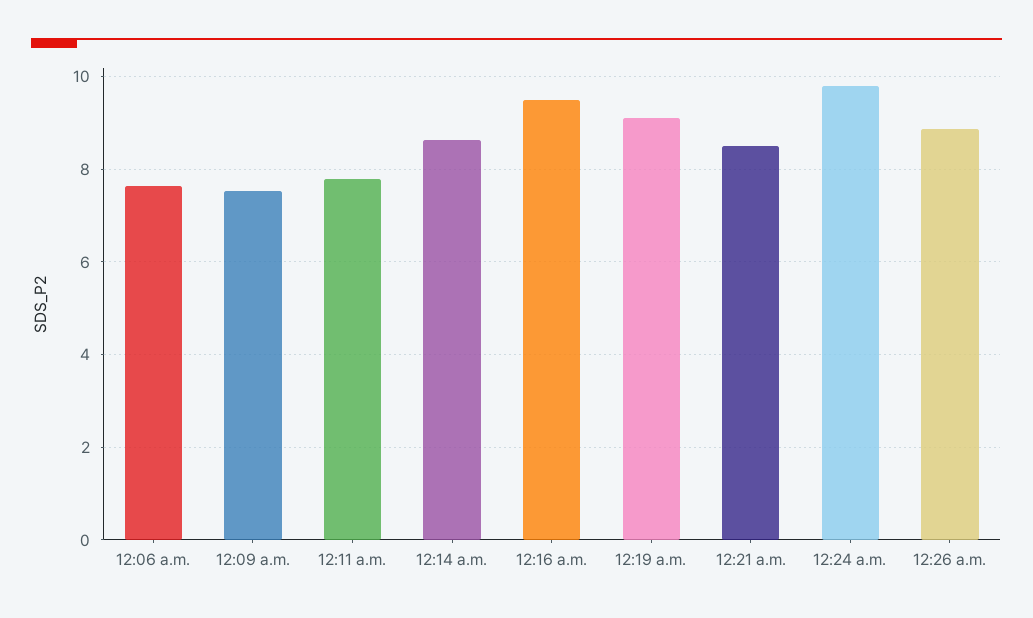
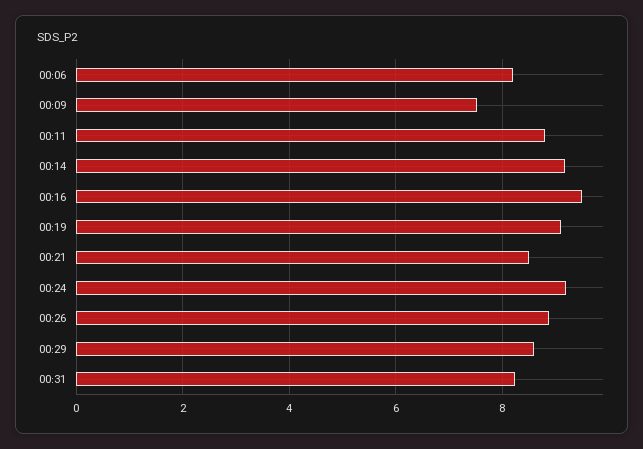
12:06 a.m.: 7.6 -> 8.2
12:11 a.m.: 7.8 -> 8.8
12:14 a.m.: 8.6 -> 9.2
12:24 a.m.: 9.8 -> 9.2
00:29: none -> 8.6
00:31: none -> 8.2

